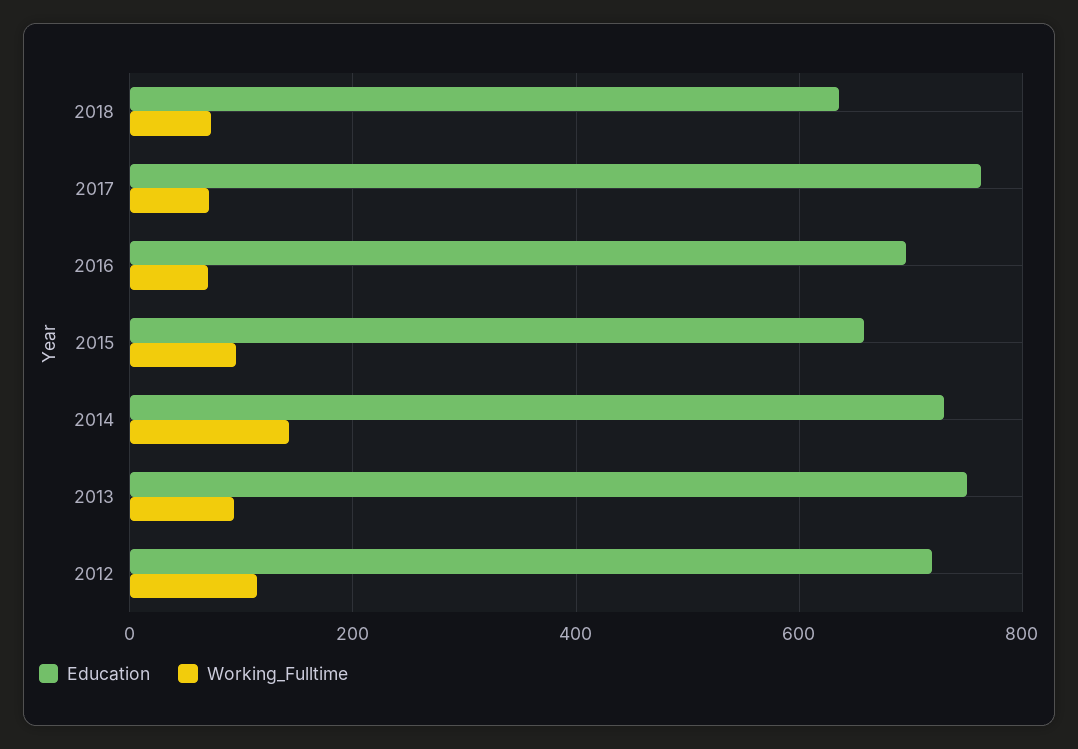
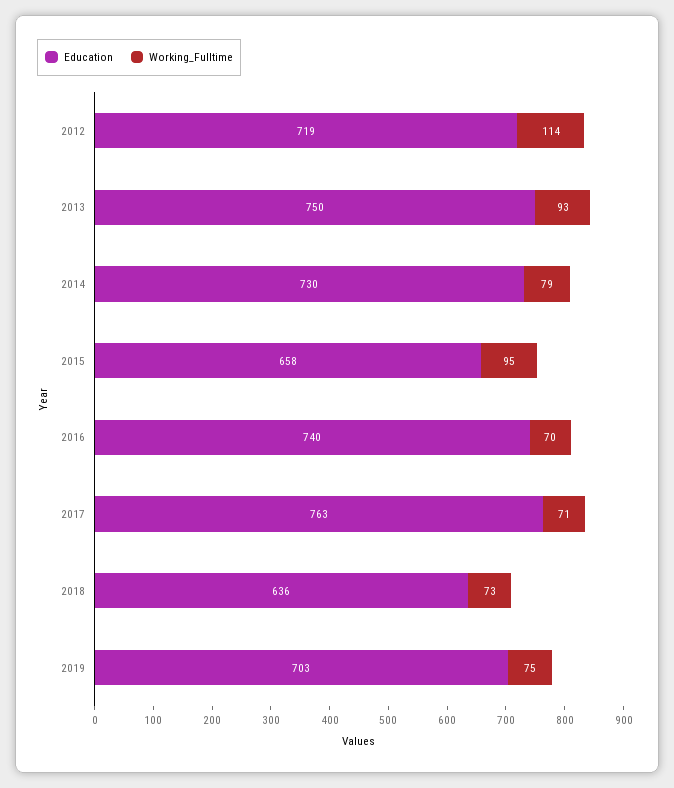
Education, 2016: 700 -> 740
Working_Fulltime, 2014: 140 -> 79
Education, 2019: none -> 703
Working_Fulltime, 2019: none -> 75

